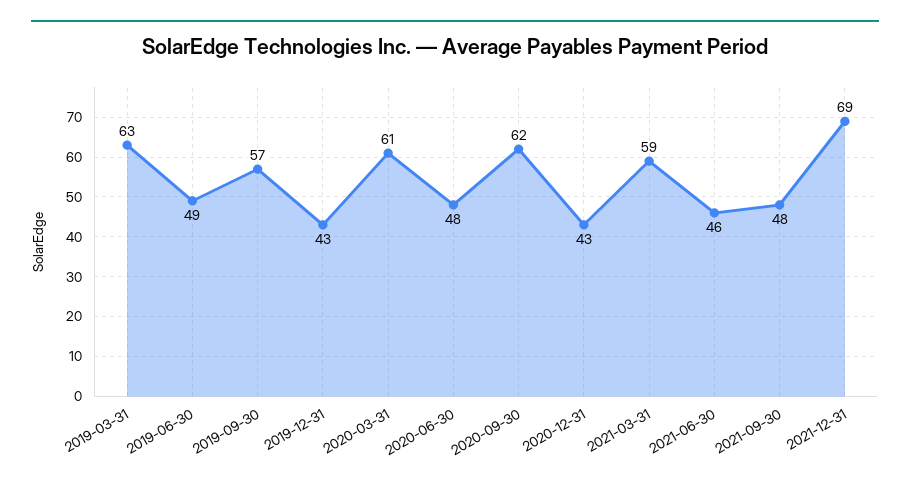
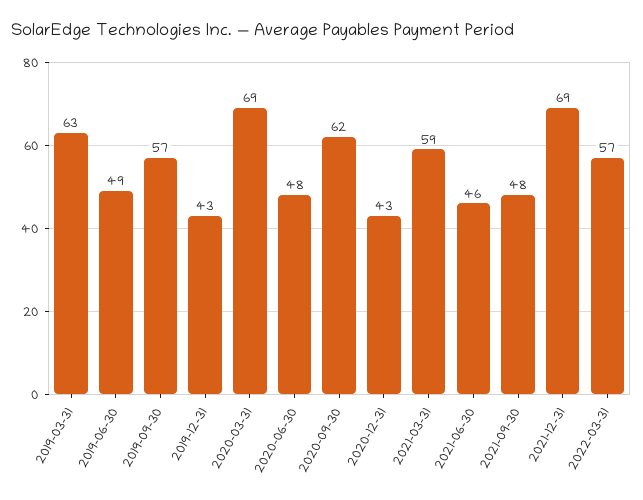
2020-03-31: 61 -> 69
2022-03-31: none -> 57

